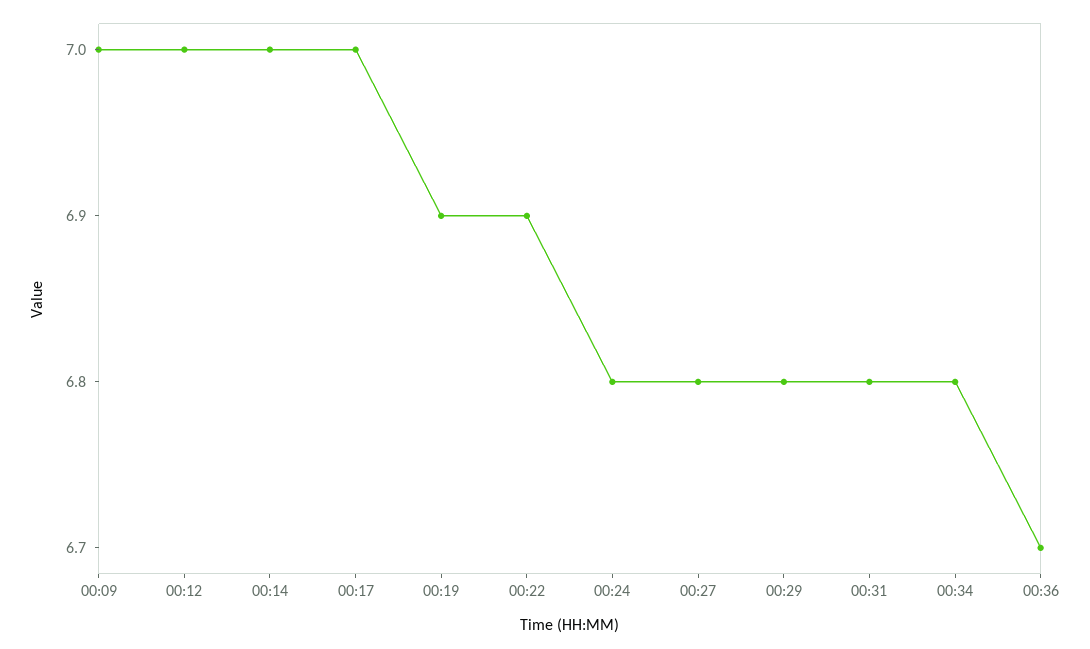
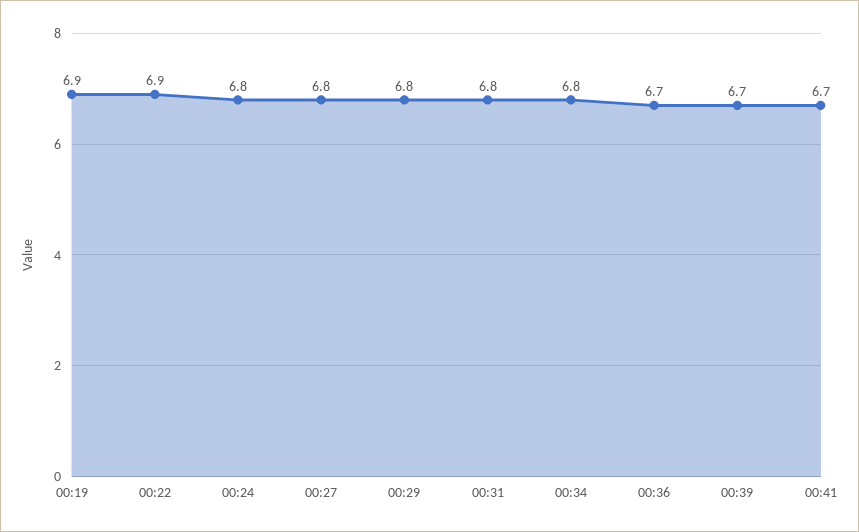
00:09: 7 -> none
00:12: 7 -> none
00:14: 7 -> none
00:17: 7 -> none
00:39: none -> 6.7
00:41: none -> 6.7

